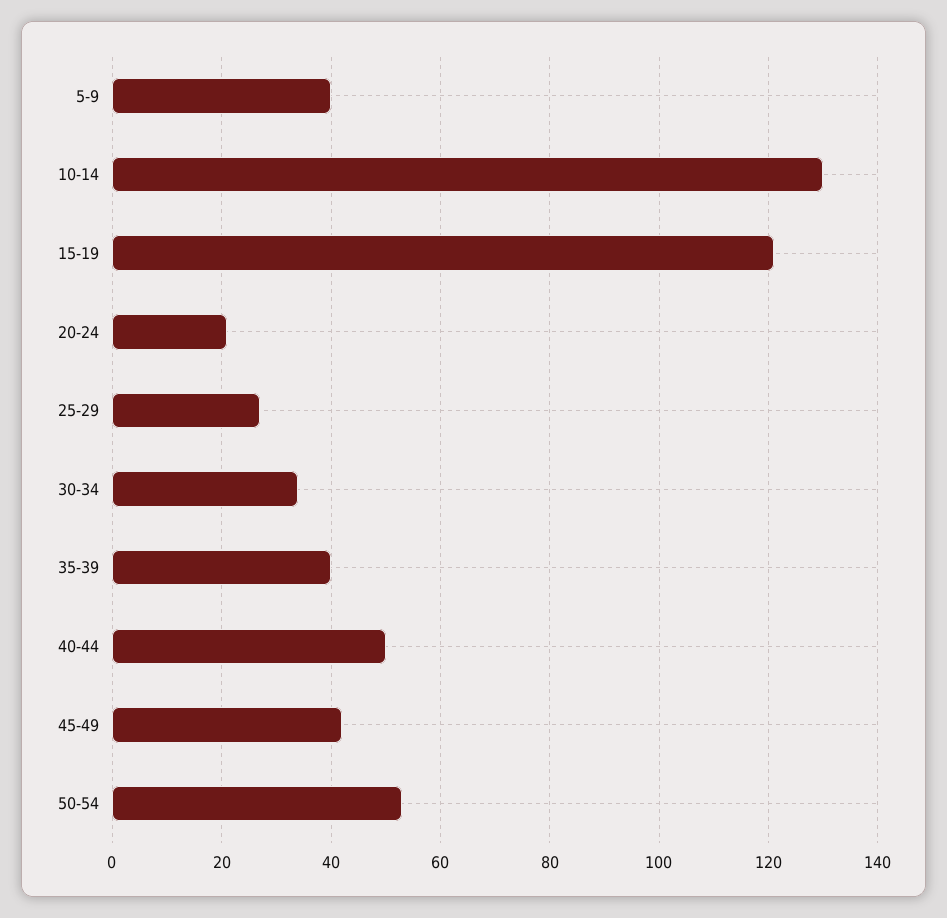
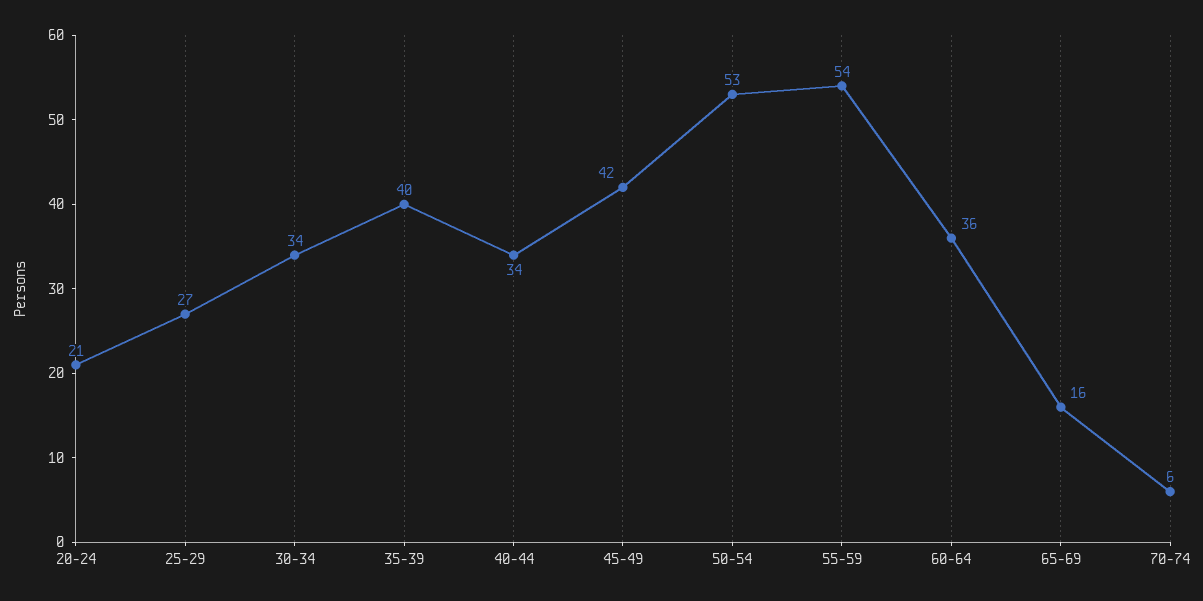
5-9: 40 -> none
10-14: 130 -> none
15-19: 120 -> none
40-44: 50 -> 34
55-59: none -> 54
60-64: none -> 36
65-69: none -> 16
70-74: none -> 6

